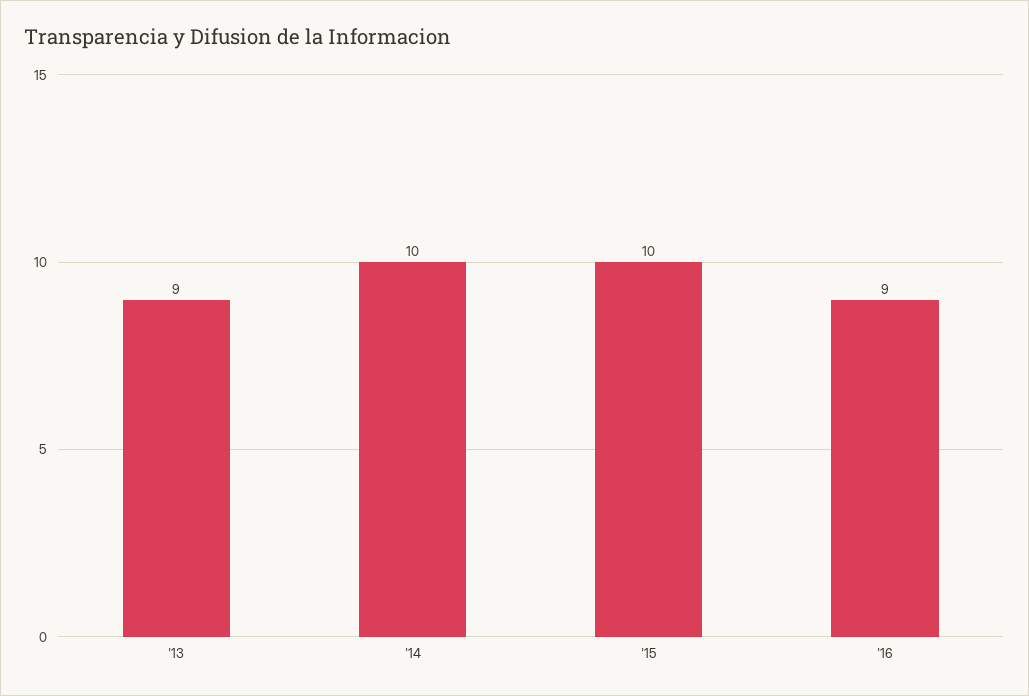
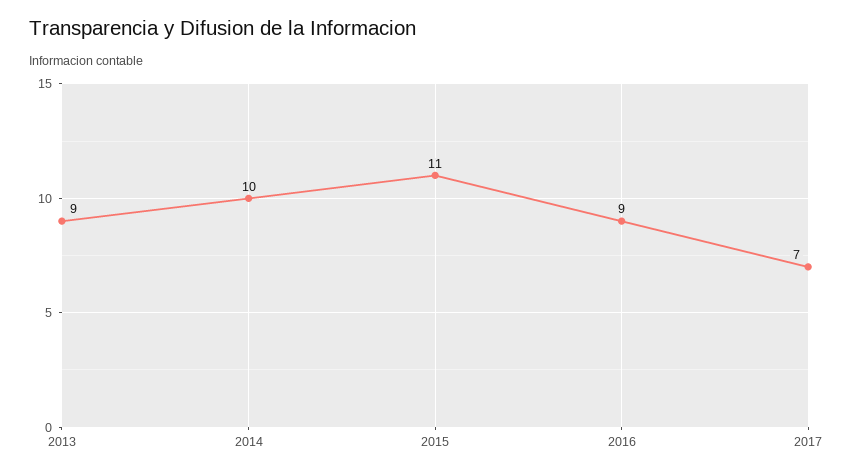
'15: 10 -> 11
2017: none -> 7

